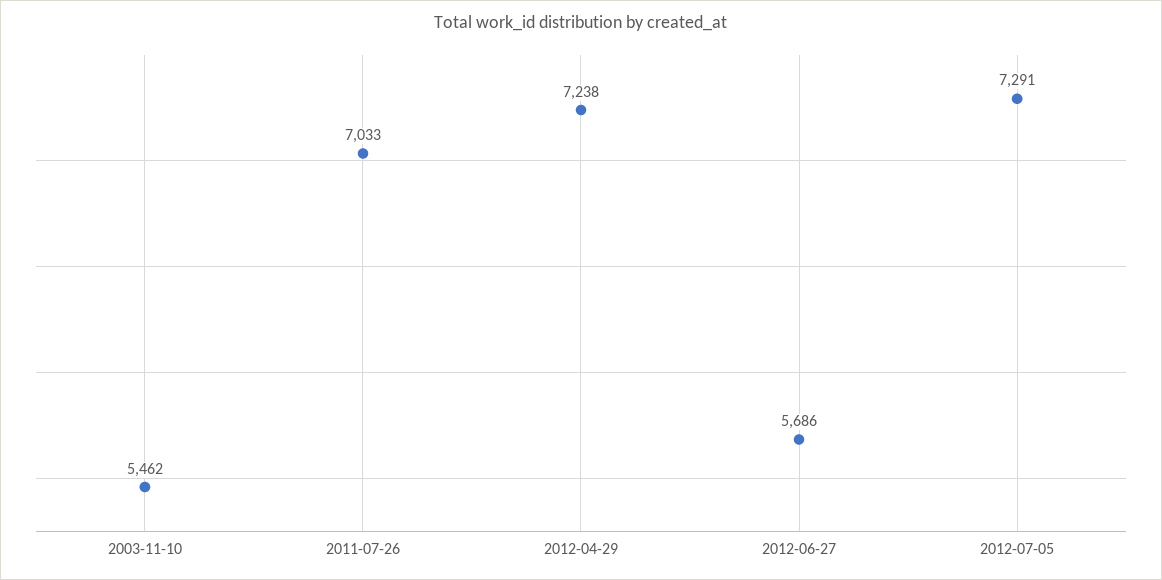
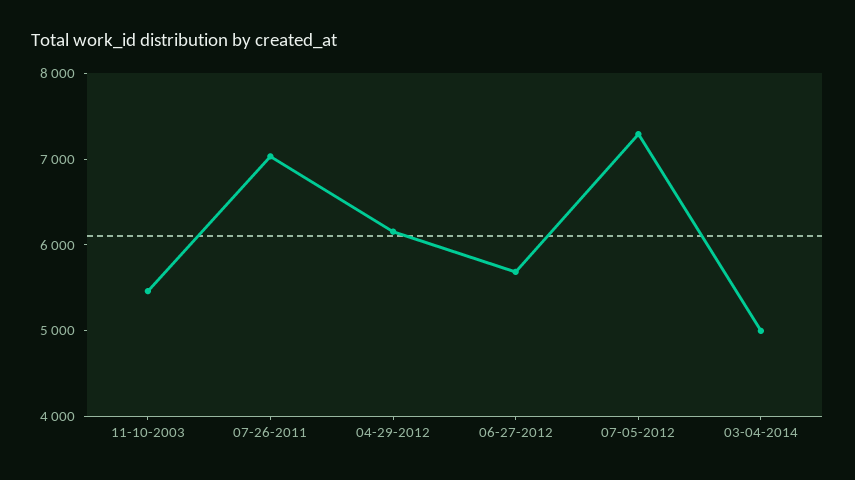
2012-04-29: 7238 -> 6200
03-04-2014: none -> 5000

